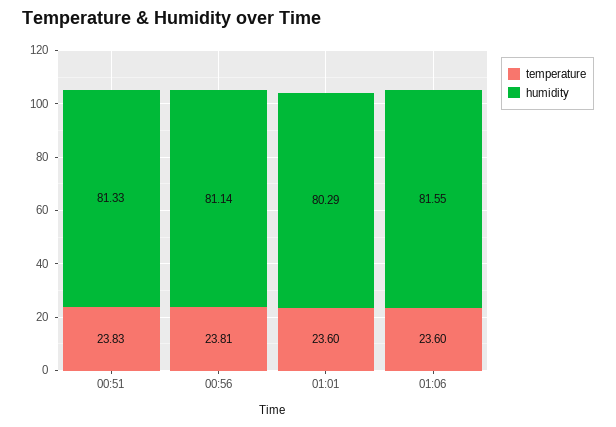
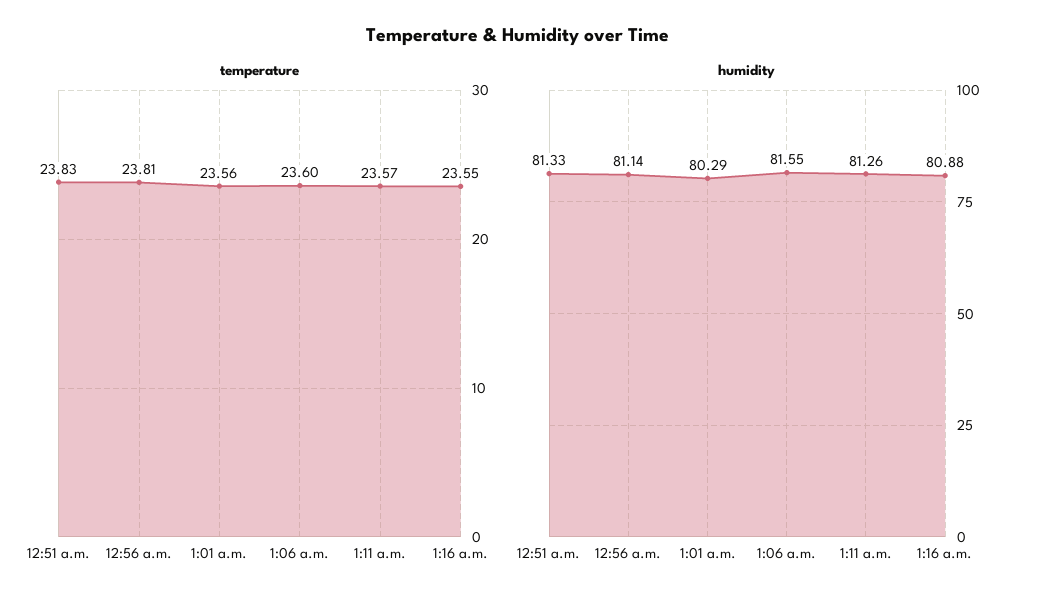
temperature, 01:01: 23.6 -> 23.56
temperature, 1:11 a.m.: none -> 23.57
temperature, 1:16 a.m.: none -> 23.55
humidity, 1:11 a.m.: none -> 81.26
humidity, 1:16 a.m.: none -> 80.88

